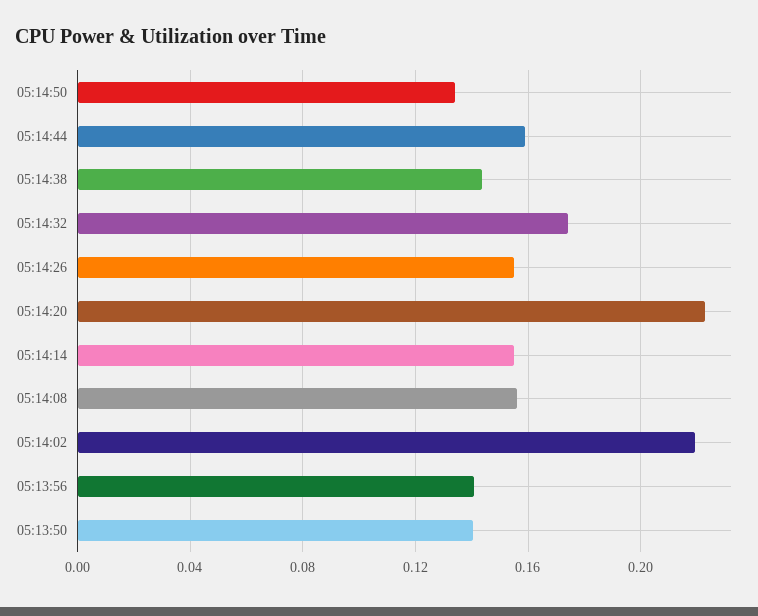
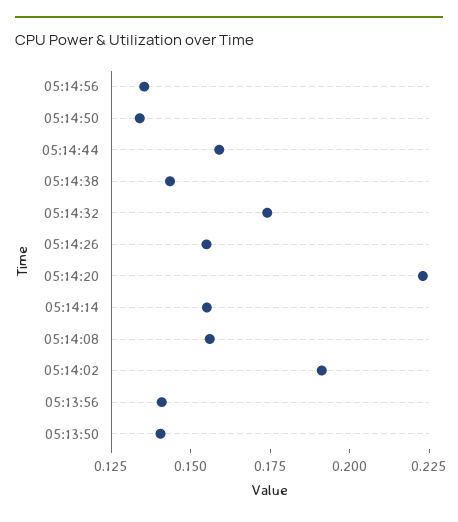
05:14:02: 0.22 -> 0.19
05:14:56: none -> 0.135

